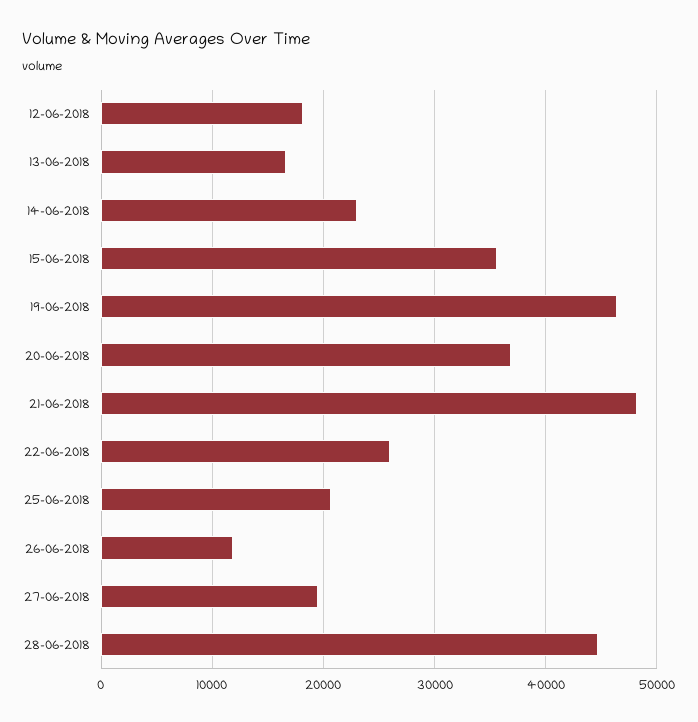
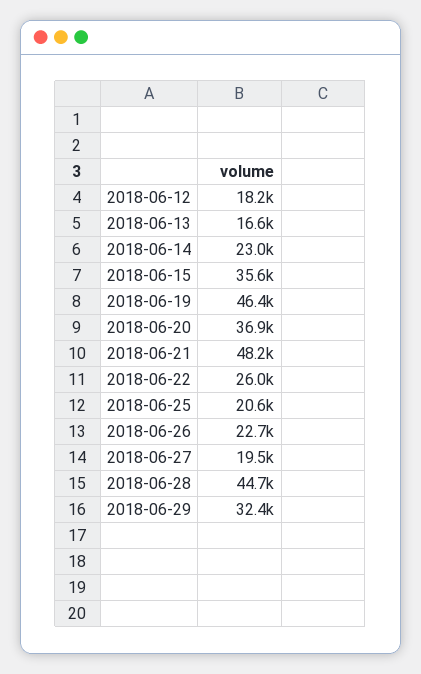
26-06-2018: 12000 -> 22700
2018-06-29: none -> 32400

